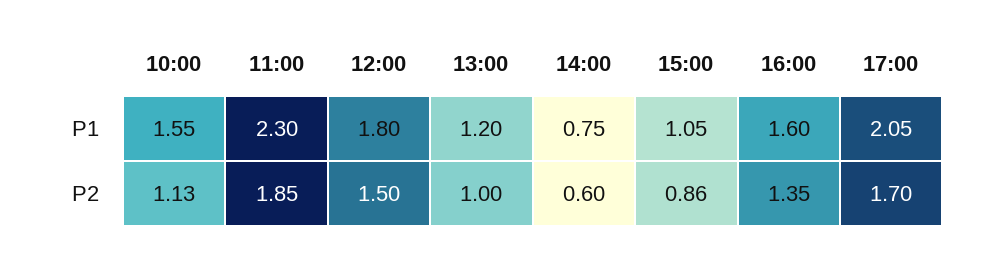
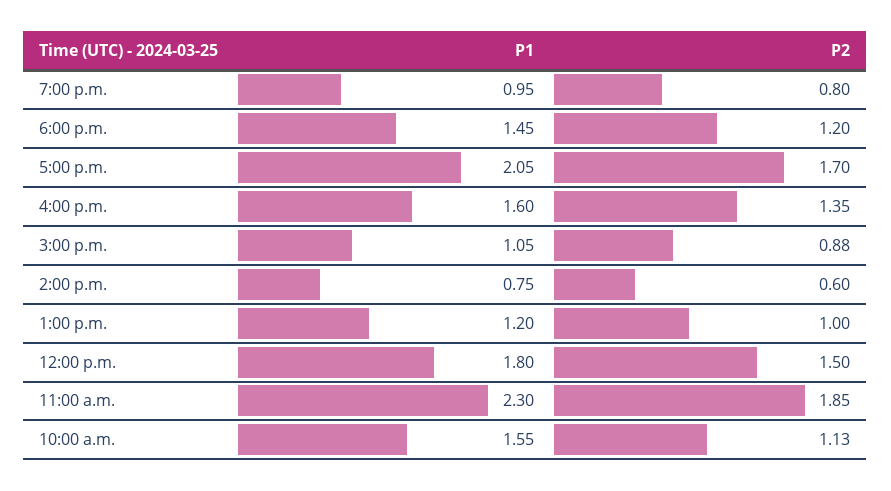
15:00, P2: 0.86 -> 0.88
7:00 p.m., P1: none -> 0.95
7:00 p.m., P2: none -> 0.8
6:00 p.m., P1: none -> 1.45
6:00 p.m., P2: none -> 1.2

